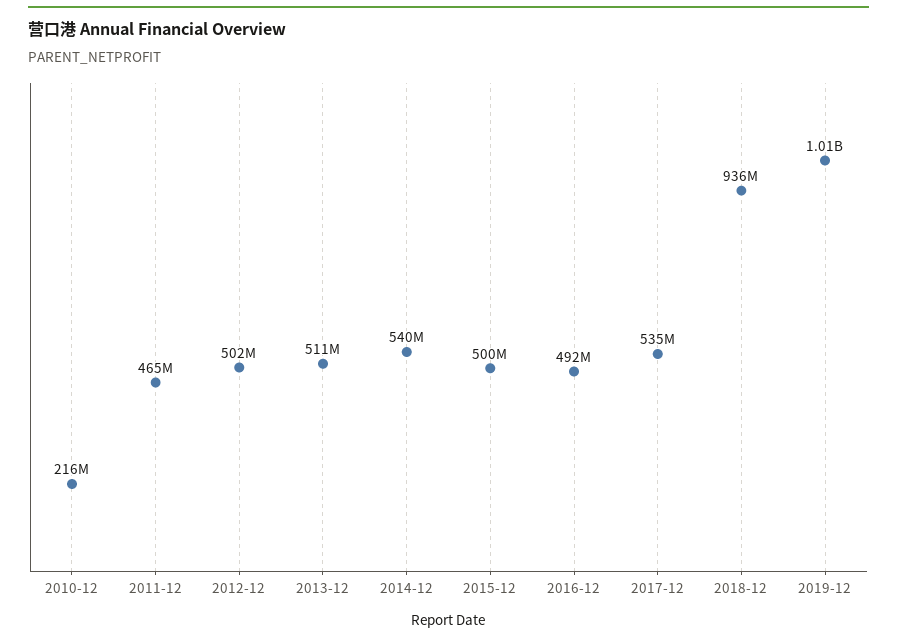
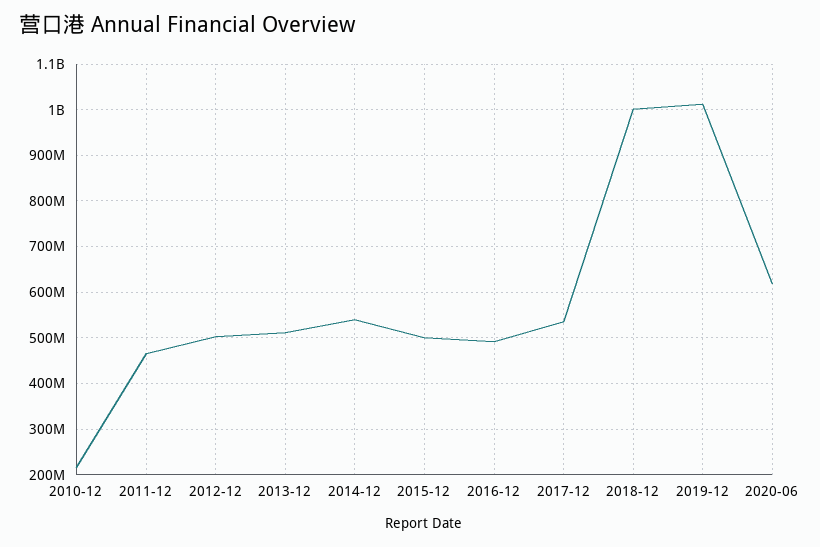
2018-12: 936000000 -> 1000000000
2020-06: none -> 620000000

